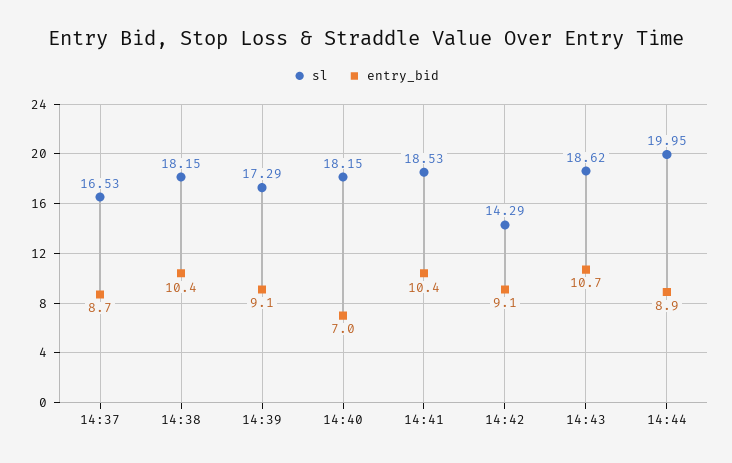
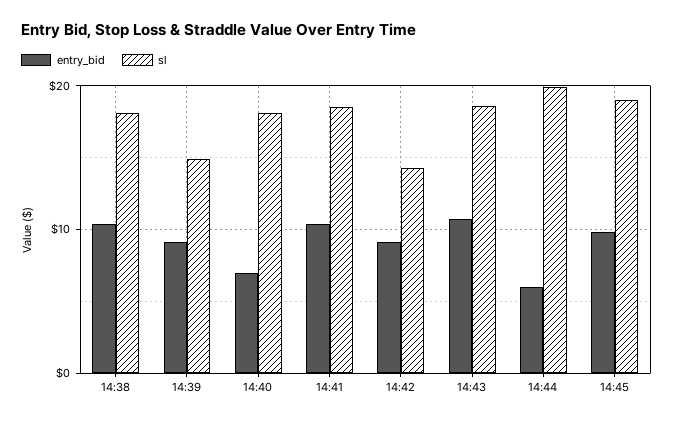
sl, 14:37: 16.53 -> none
entry_bid, 14:37: 8.7 -> none
sl, 14:39: 17.29 -> 15
entry_bid, 14:44: 8.9 -> 6
entry_bid, 14:45: none -> 10
sl, 14:45: none -> 19

